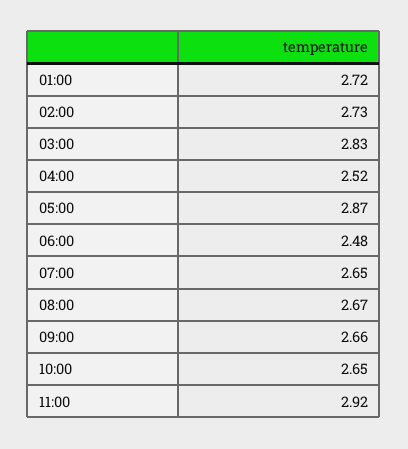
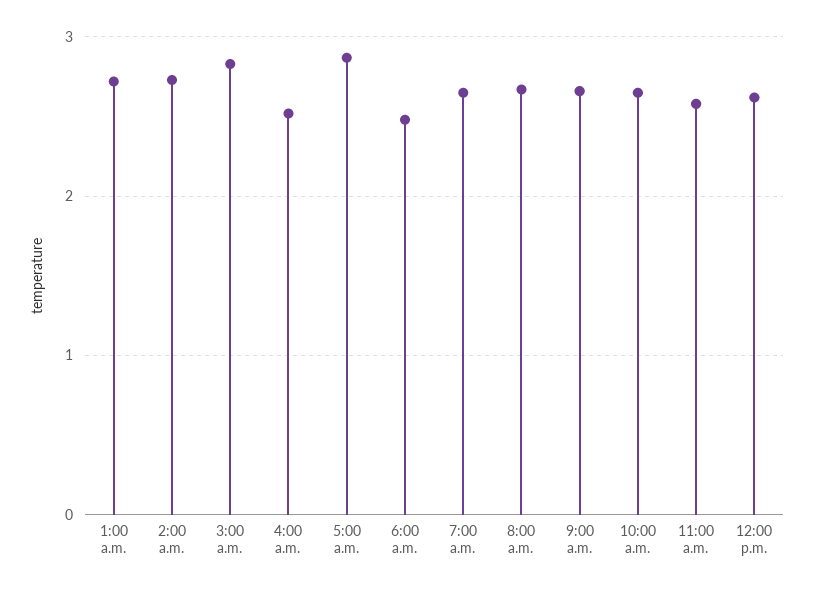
11:00: 2.92 -> 2.6
12:00 p.m.: none -> 2.6

